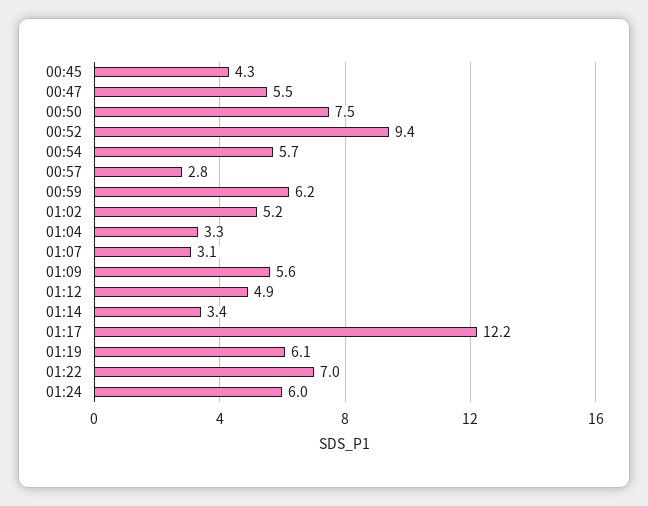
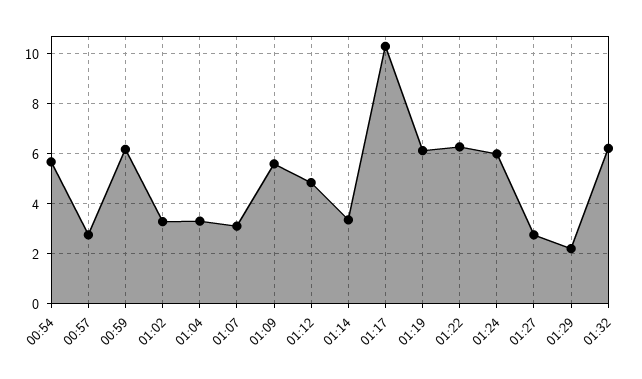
00:45: 4.3 -> none
00:47: 5.5 -> none
00:50: 7.5 -> none
00:52: 9.4 -> none
01:02: 5.2 -> 3.25
01:17: 12.2 -> 10.25
01:22: 7 -> 6.25
01:27: none -> 2.75
01:29: none -> 2.25
01:32: none -> 6.25

